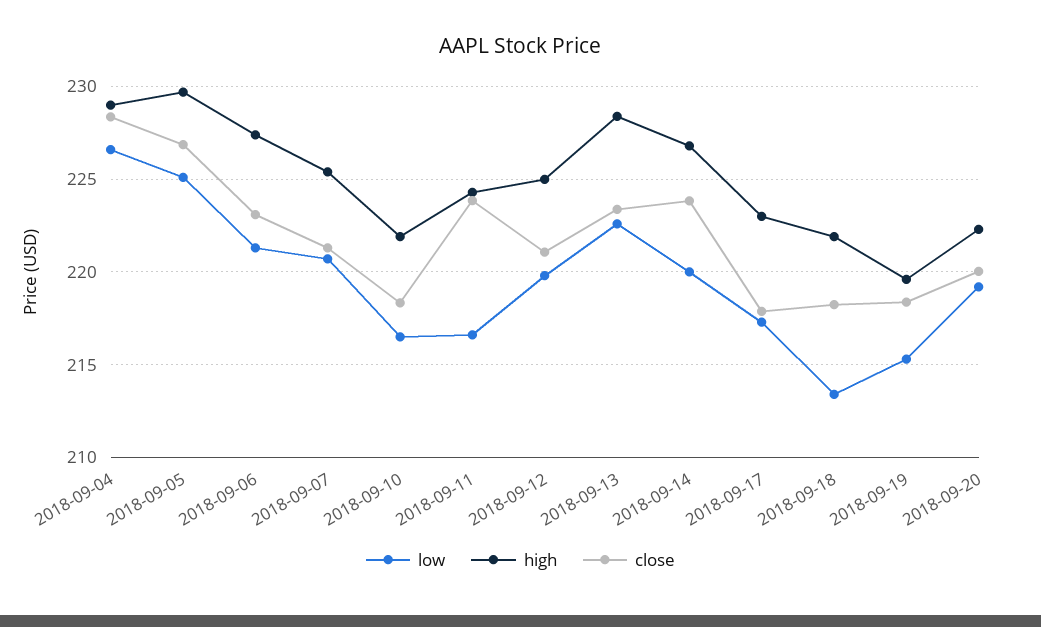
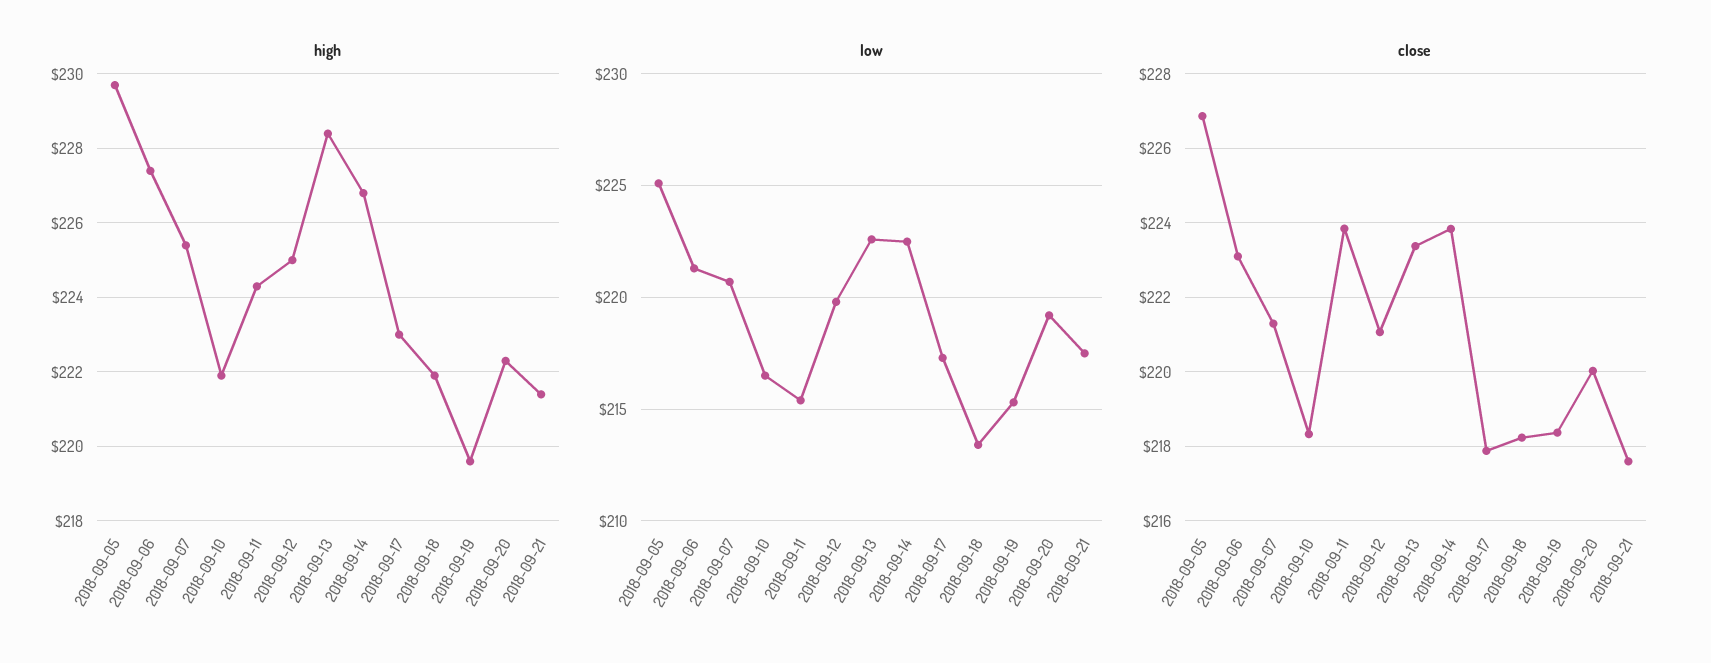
low, 2018-09-04: 226.5 -> none
high, 2018-09-04: 229 -> none
close, 2018-09-04: 228.5 -> none
low, 2018-09-11: 216.5 -> 215.5
low, 2018-09-14: 220 -> 222.5
high, 2018-09-21: none -> 221.5
low, 2018-09-21: none -> 217.5
close, 2018-09-21: none -> 217.6

